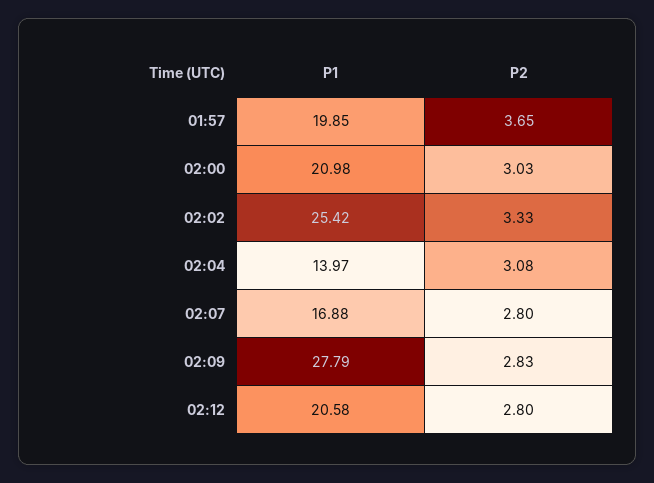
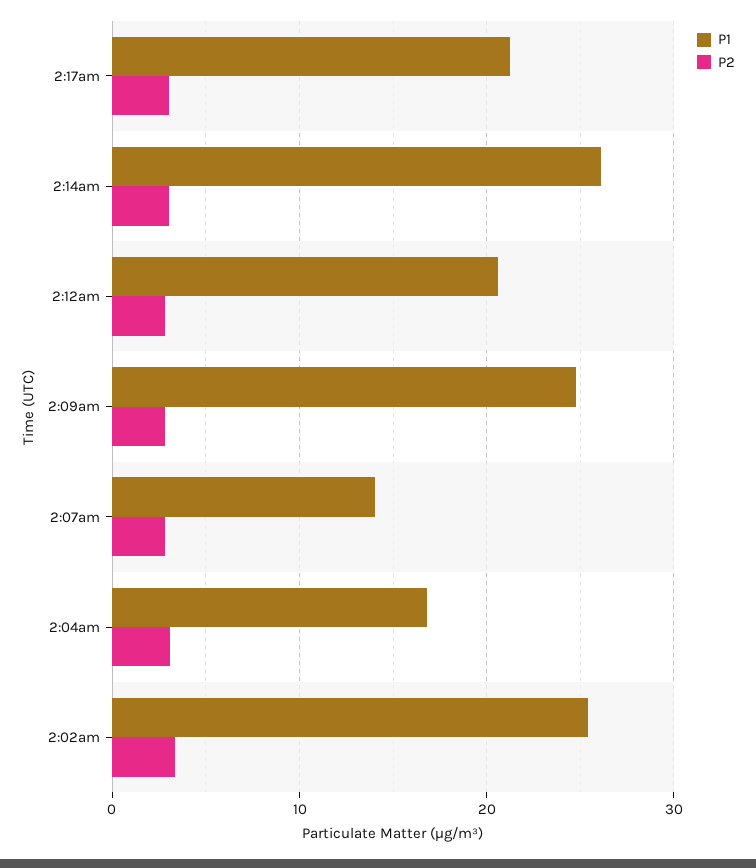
P1, 01:57: 19.85 -> none
P2, 01:57: 3.65 -> none
P1, 02:00: 20.98 -> none
P2, 02:00: 3.03 -> none
P1, 02:04: 13.97 -> 17
P1, 02:07: 16.88 -> 14
P1, 02:09: 27.79 -> 25
P1, 2:17am: none -> 21
P2, 2:17am: none -> 3
P1, 2:14am: none -> 26
P2, 2:14am: none -> 3

